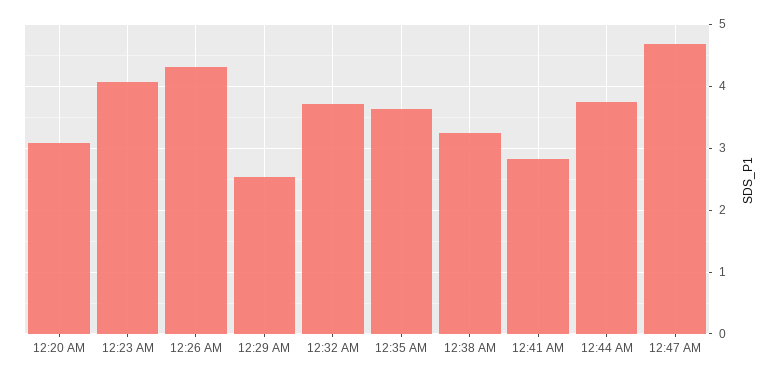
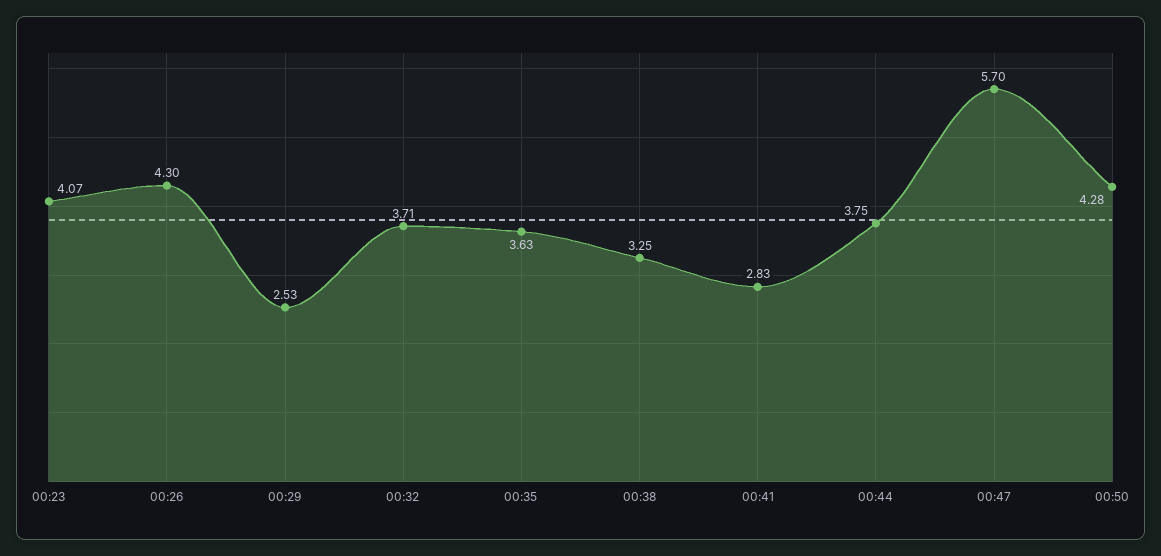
12:20 AM: 3.1 -> none
12:47 AM: 4.7 -> 5.7
00:50: none -> 4.28

